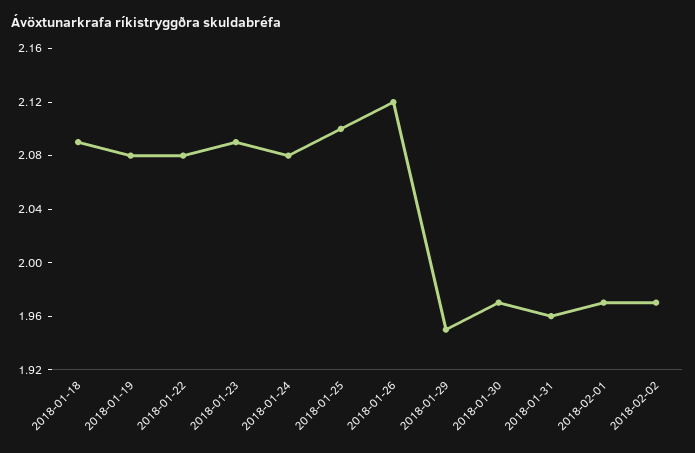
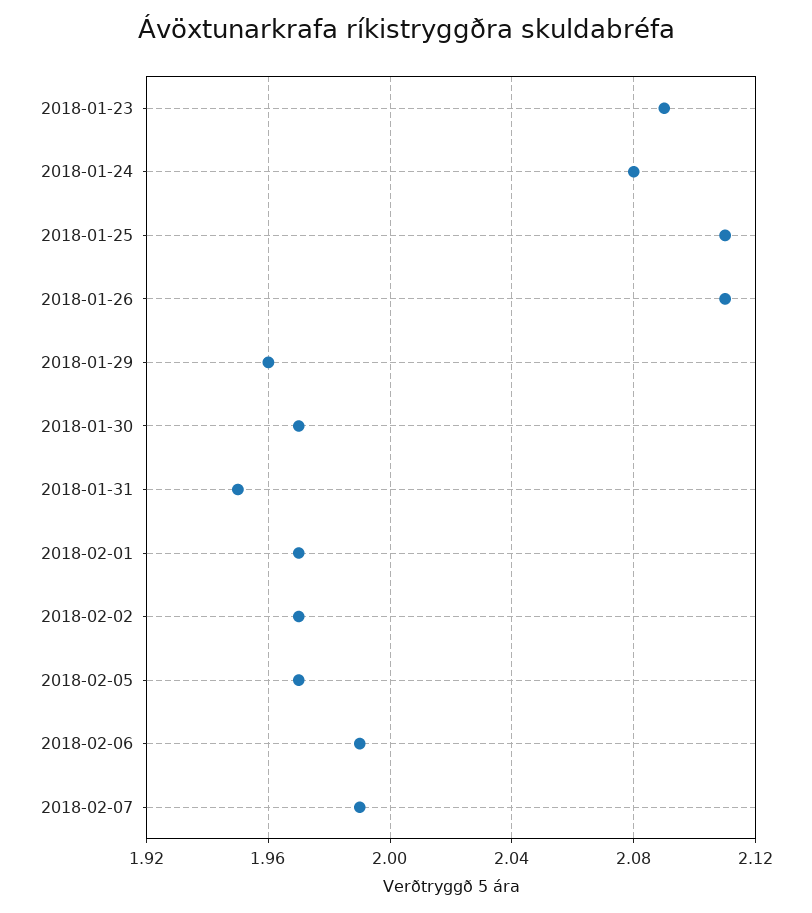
2018-01-18: 2.09 -> none
2018-01-19: 2.08 -> none
2018-01-22: 2.08 -> none
2018-01-25: 2.1 -> 2.11
2018-01-26: 2.12 -> 2.11
2018-01-29: 1.95 -> 1.96
2018-01-31: 1.96 -> 1.95
2018-02-05: none -> 1.97
2018-02-06: none -> 1.99
2018-02-07: none -> 1.99

